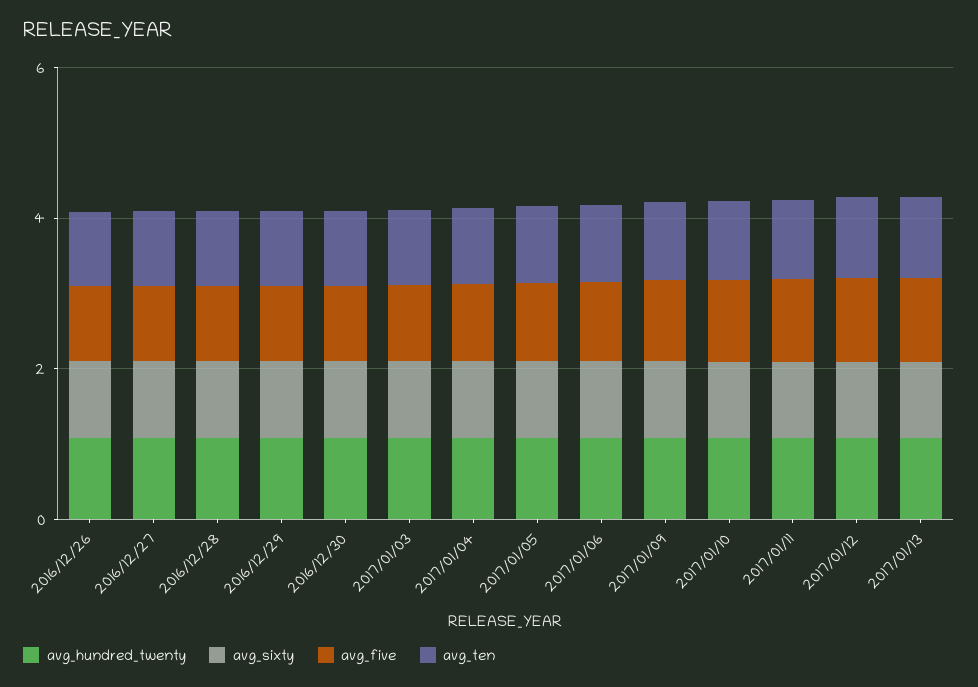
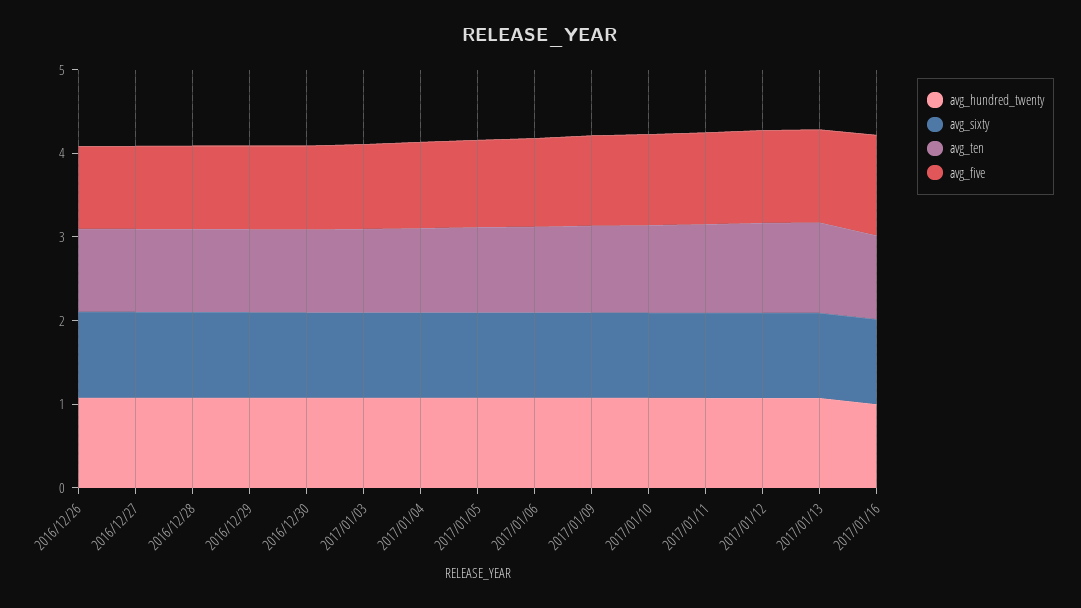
avg_hundred_twenty, 2017/01/16: none -> 1
avg_sixty, 2017/01/16: none -> 1
avg_ten, 2017/01/16: none -> 1
avg_five, 2017/01/16: none -> 1.2

